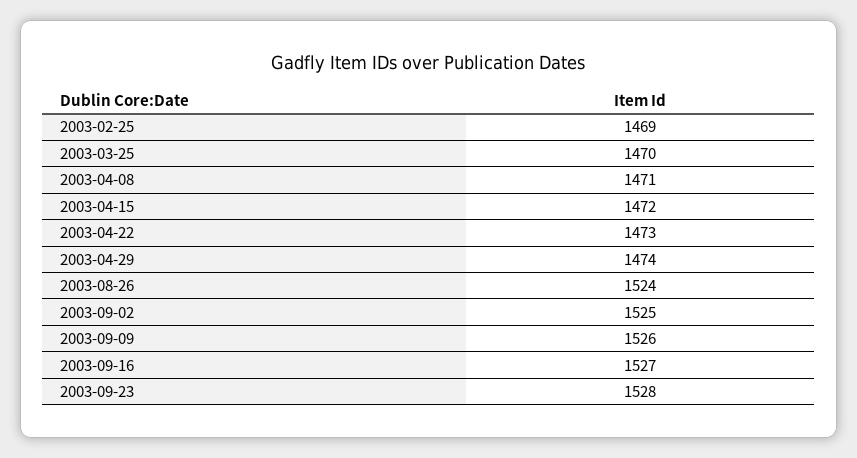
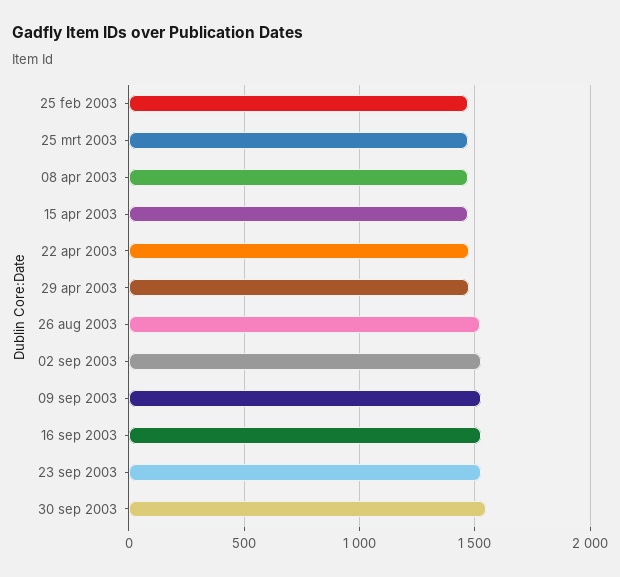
30 sep 2003: none -> 1550

